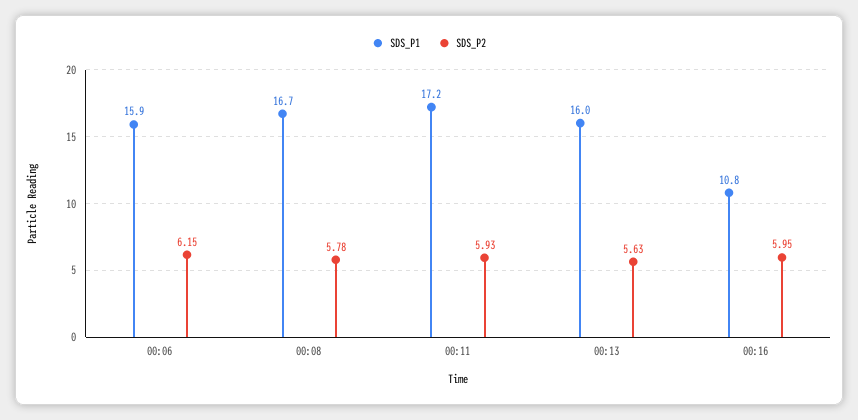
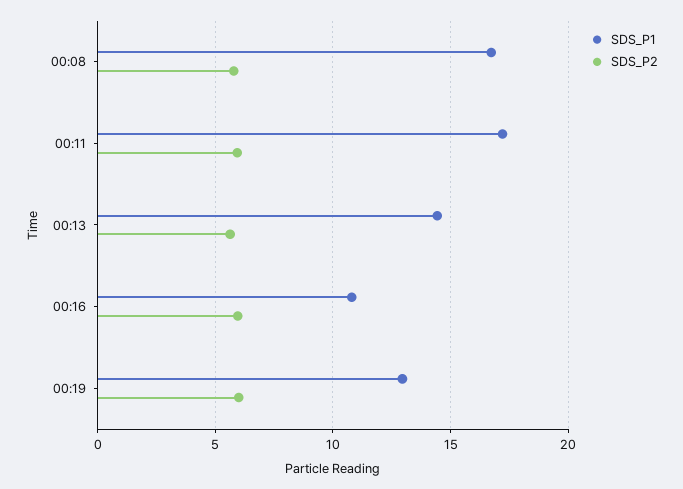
SDS_P1, 00:06: 15.9 -> none
SDS_P2, 00:06: 6.15 -> none
SDS_P1, 00:13: 16 -> 14.5
SDS_P1, 00:19: none -> 13
SDS_P2, 00:19: none -> 6

